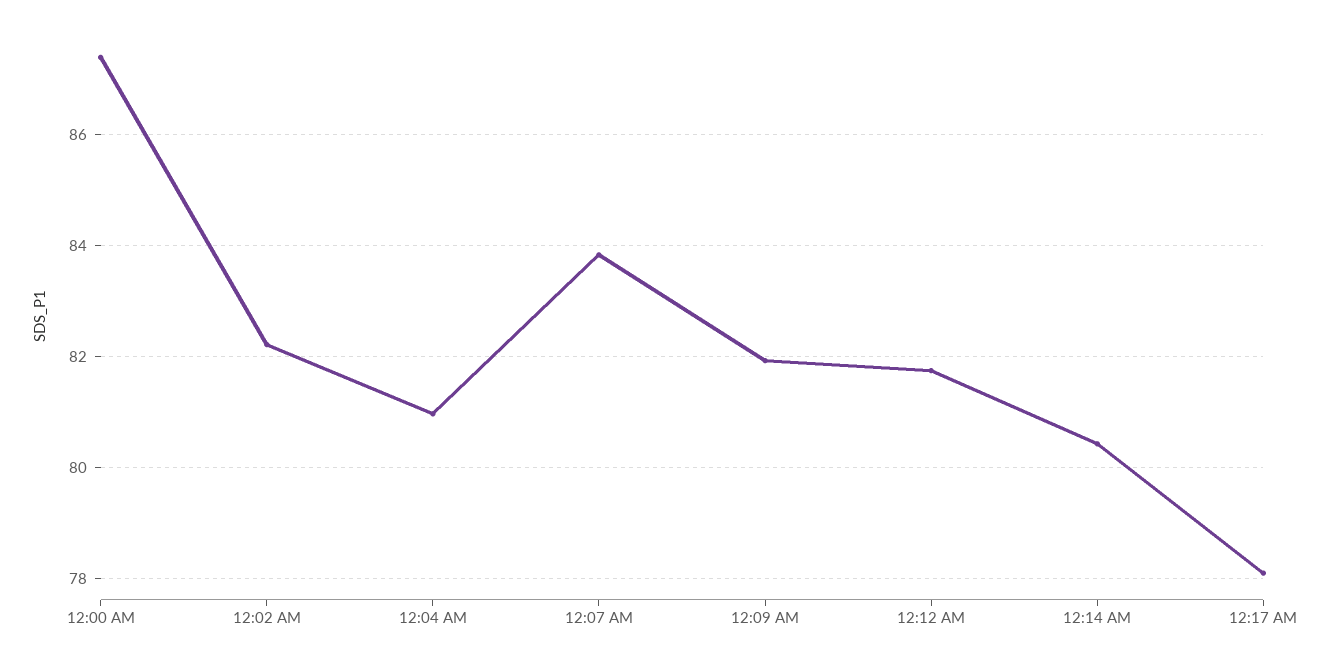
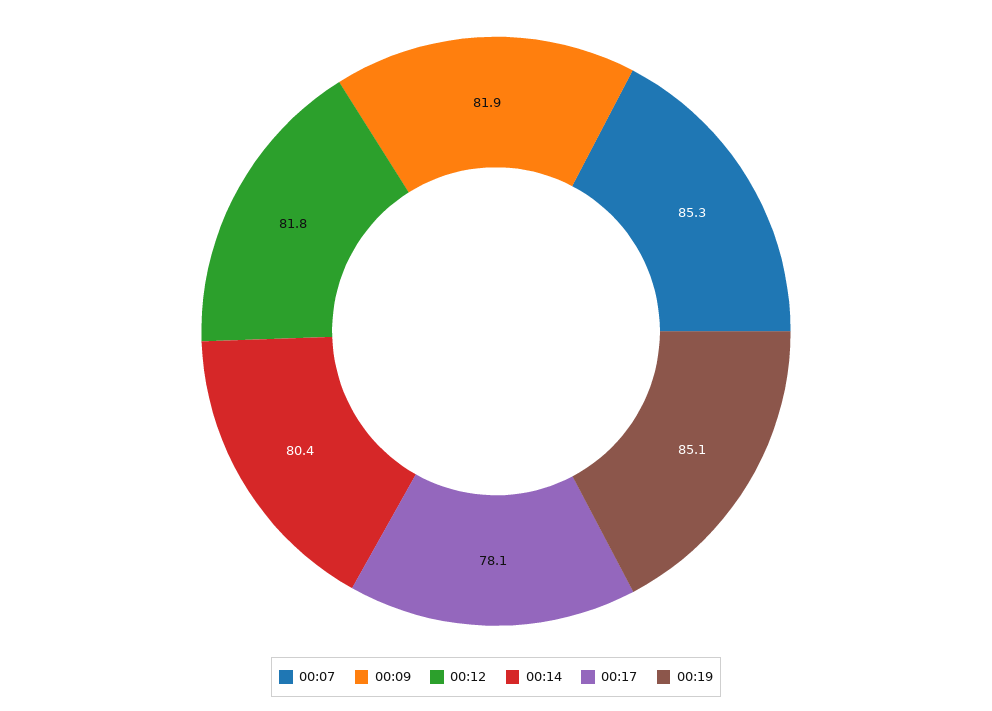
12:00 AM: 87.4 -> none
12:02 AM: 82.2 -> none
12:04 AM: 81 -> none
12:07 AM: 83.8 -> 85.3
00:19: none -> 85.1

